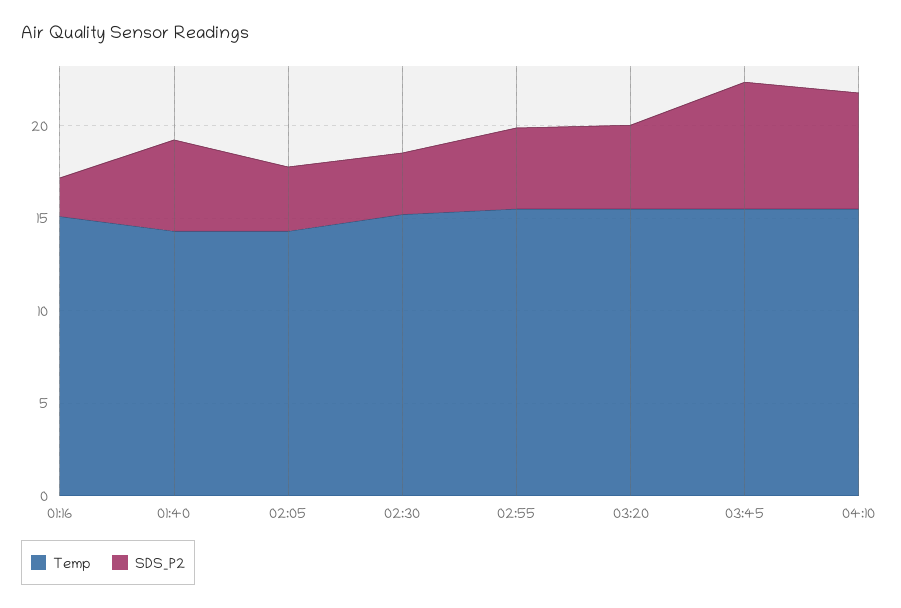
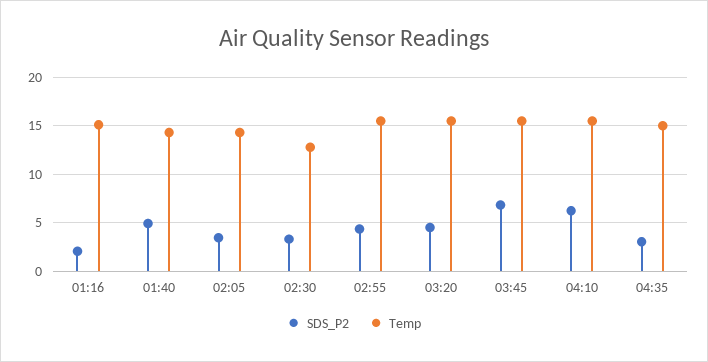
Temp, 02:30: 15 -> 13
SDS_P2, 04:35: none -> 3
Temp, 04:35: none -> 15

